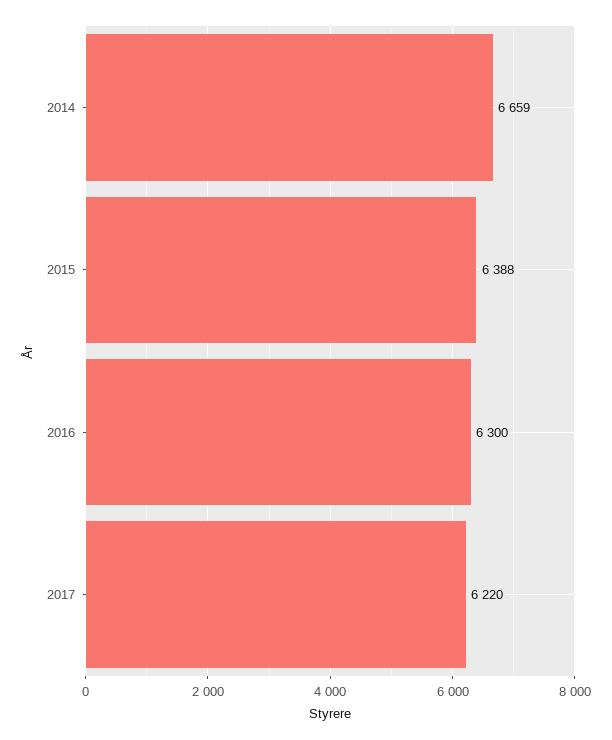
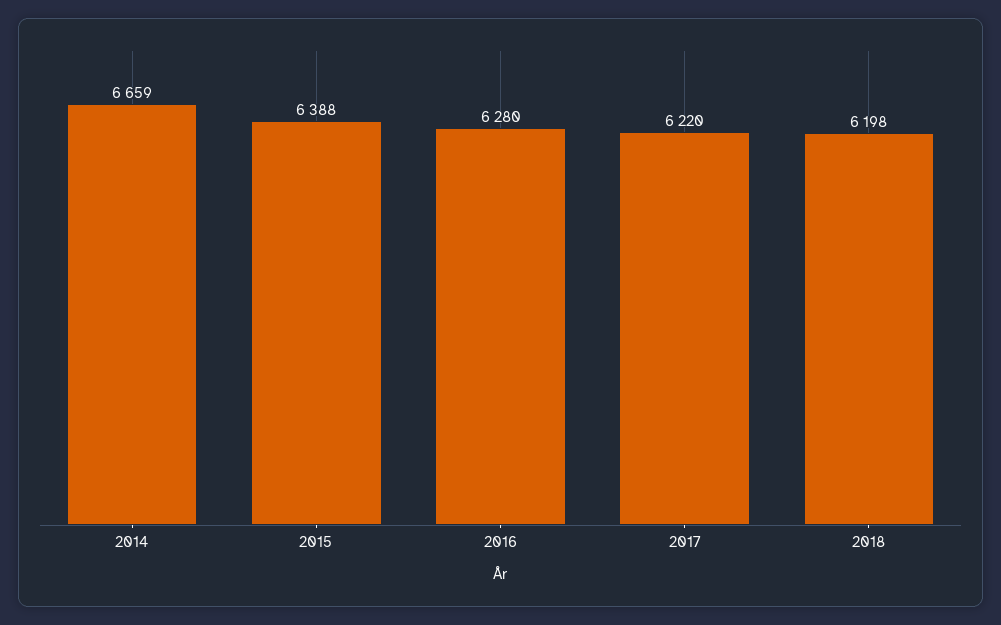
2016: 6300 -> 6280
2018: none -> 6198

